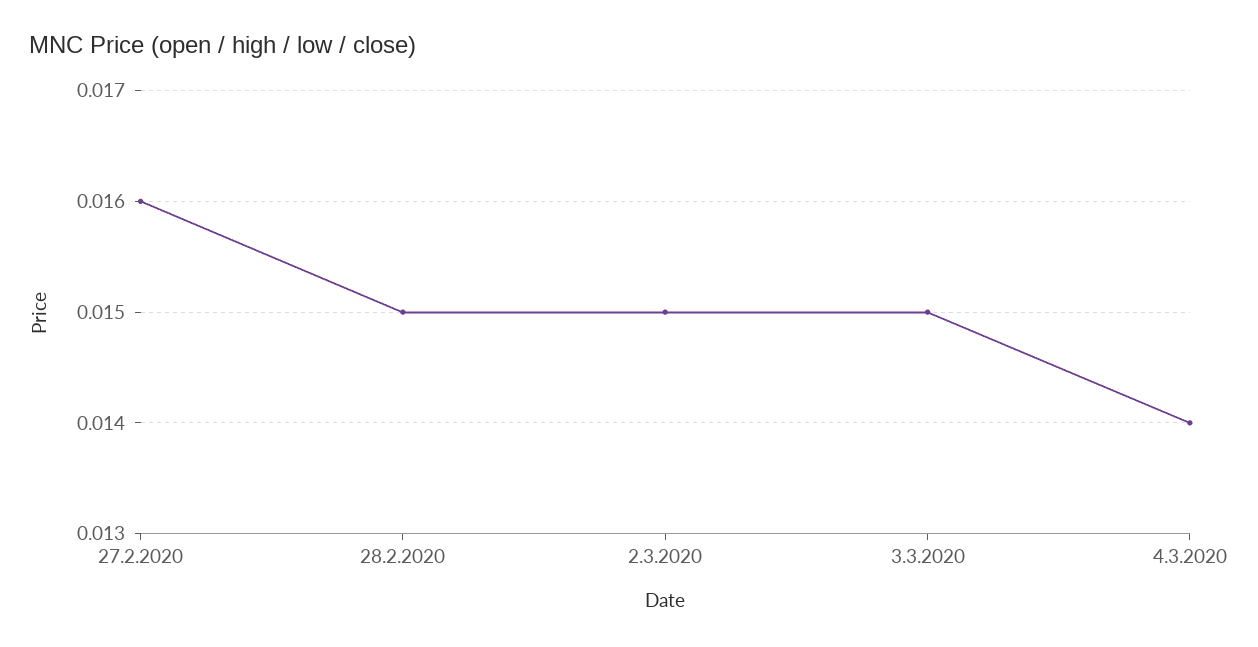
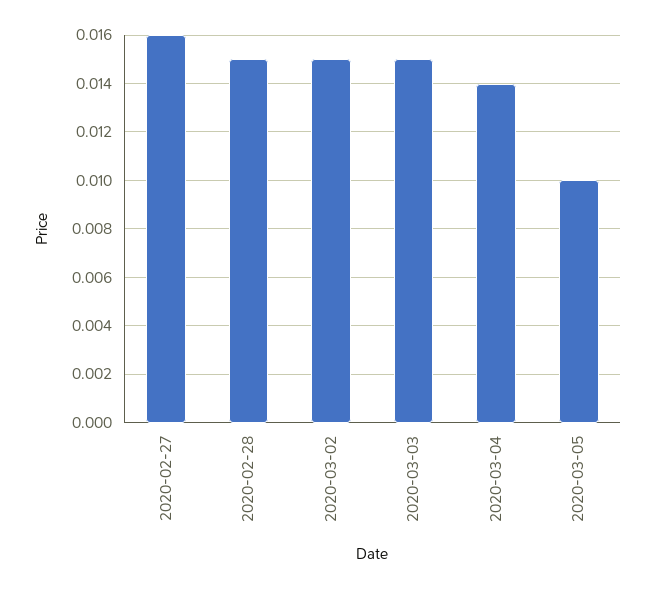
2020-03-05: none -> 0.01

